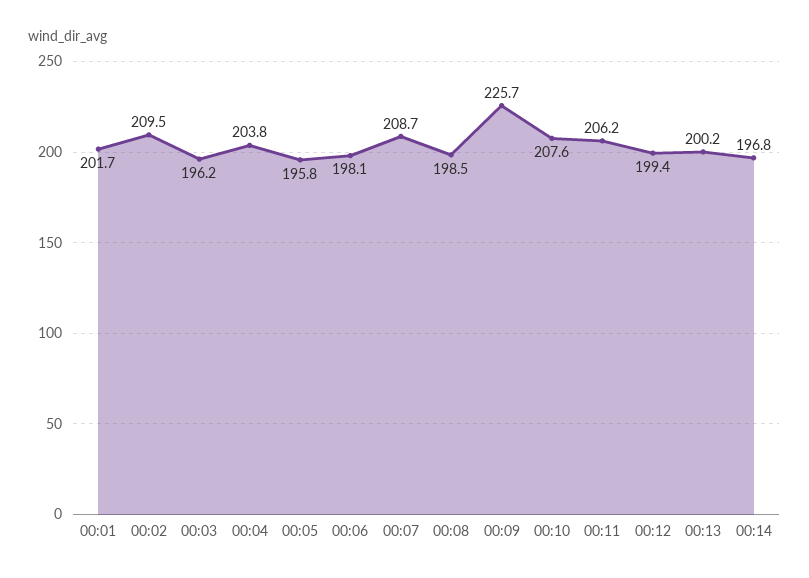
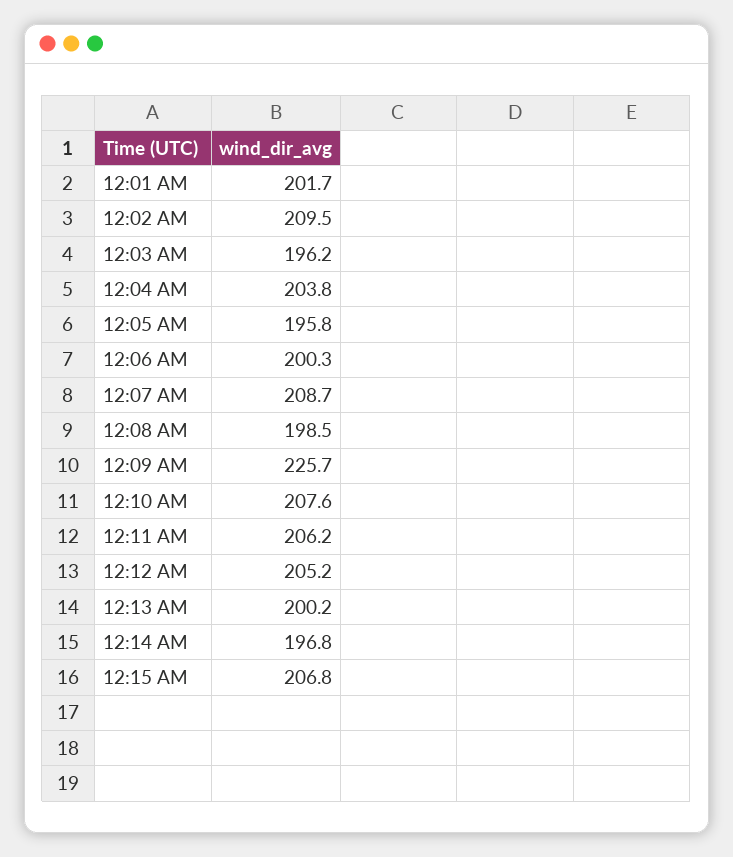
00:06: 198.1 -> 200.3
00:12: 199.4 -> 205.2
12:15 AM: none -> 206.8

